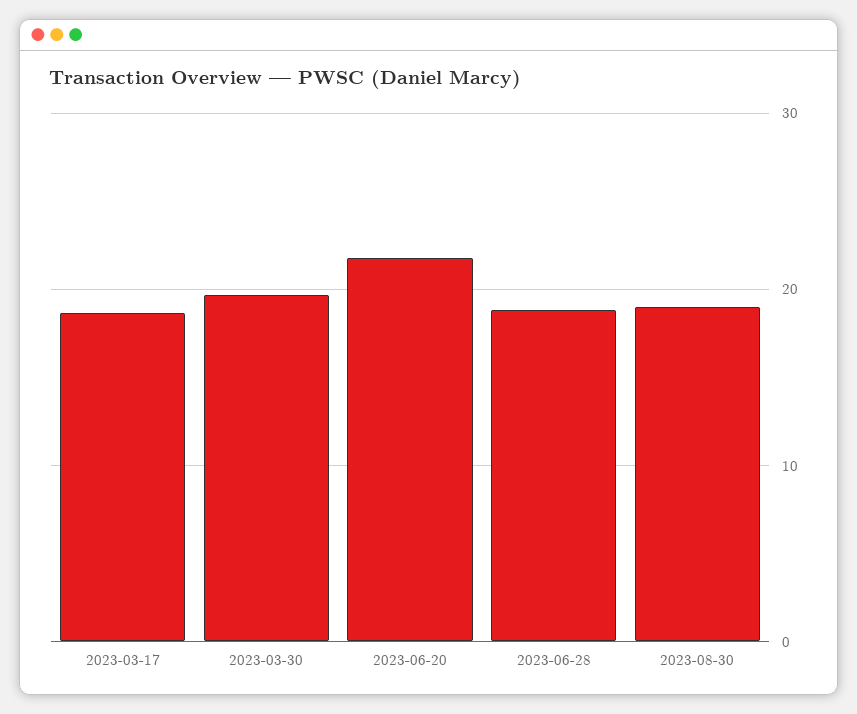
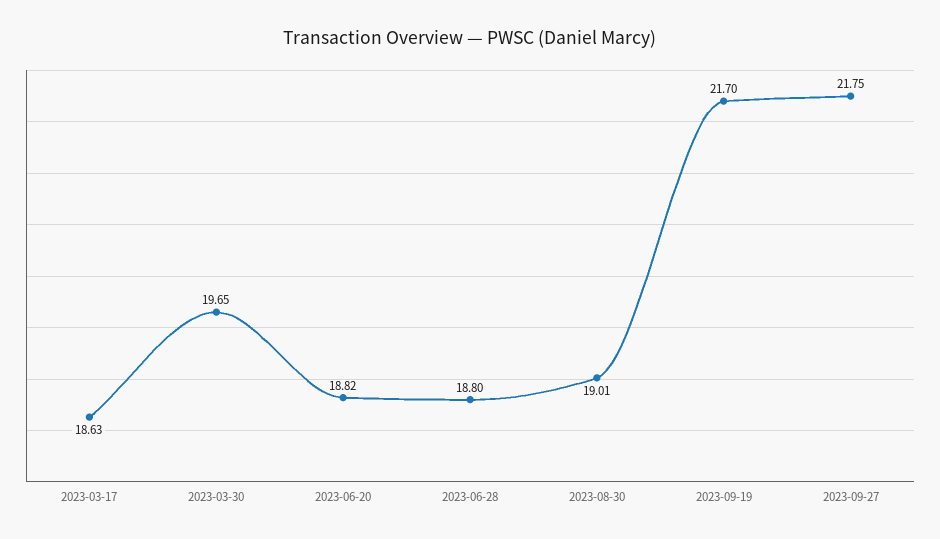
2023-06-20: 22 -> 18.82
2023-09-19: none -> 21.7
2023-09-27: none -> 21.75

